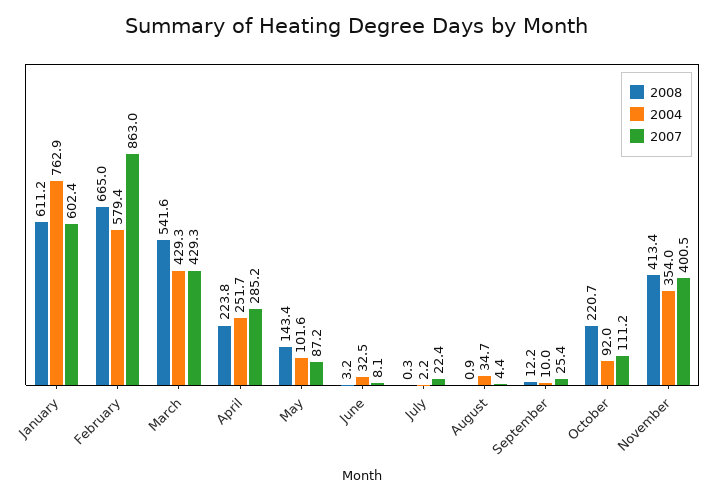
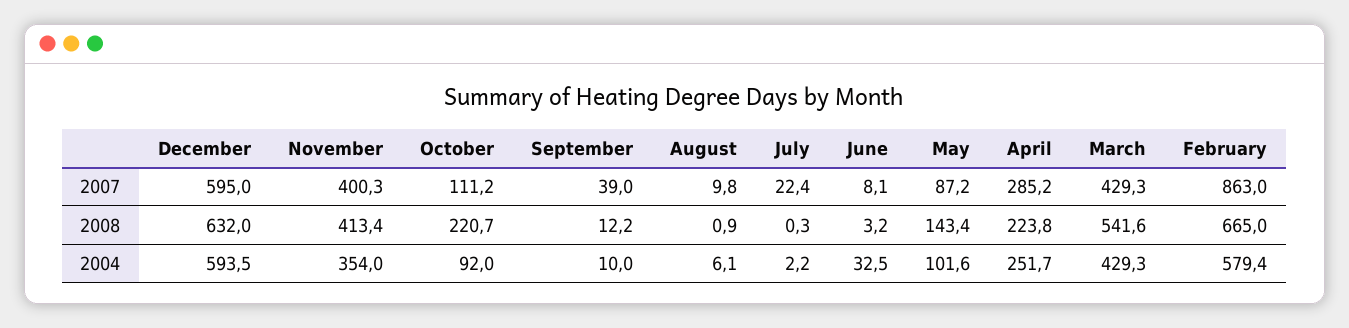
2008, January: 611.2 -> none
2004, January: 762.9 -> none
2007, January: 602.4 -> none
2004, August: 34.7 -> 6.1
2007, August: 4.4 -> 9.8
2007, September: 25.4 -> 39
2007, November: 400.5 -> 400.3
2007, December: none -> 595
2008, December: none -> 632
2004, December: none -> 593.5

